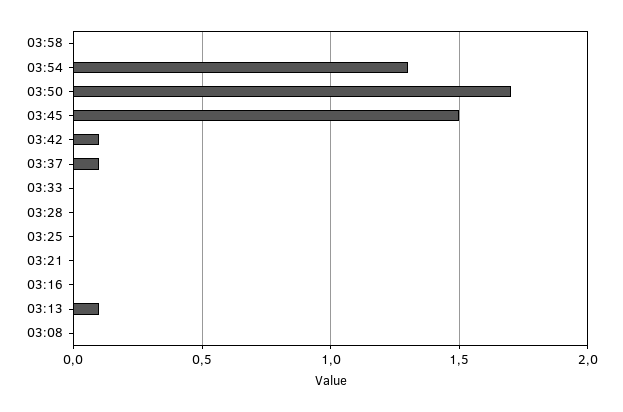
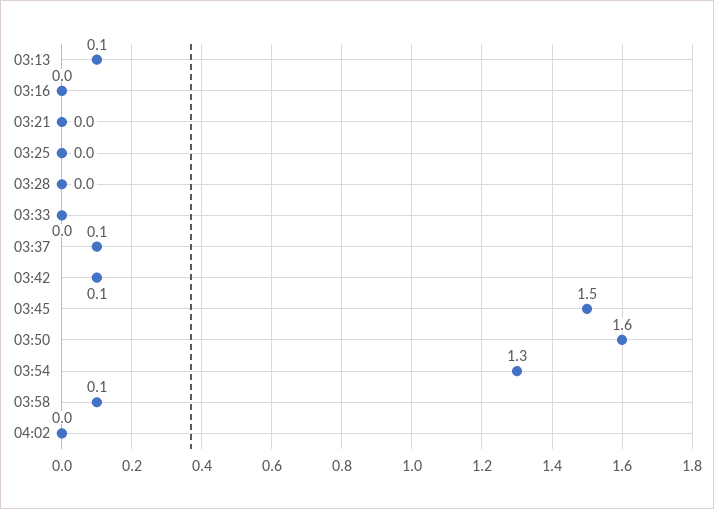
03:58: 0 -> 0.1
03:50: 1.7 -> 1.6
03:08: 0 -> none
04:02: none -> 0

